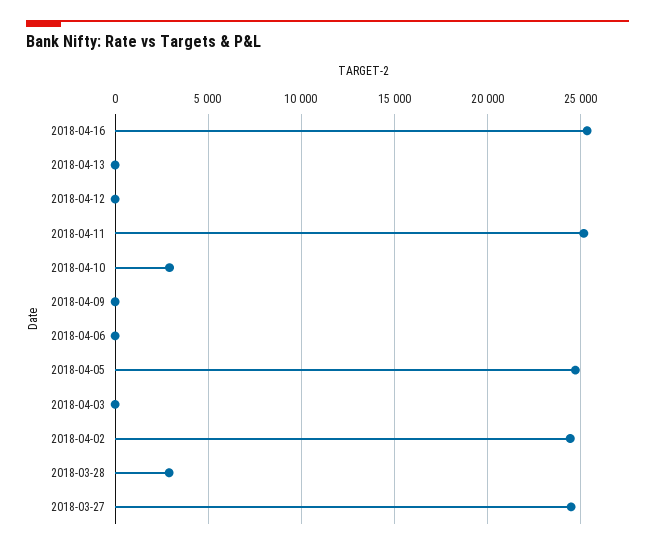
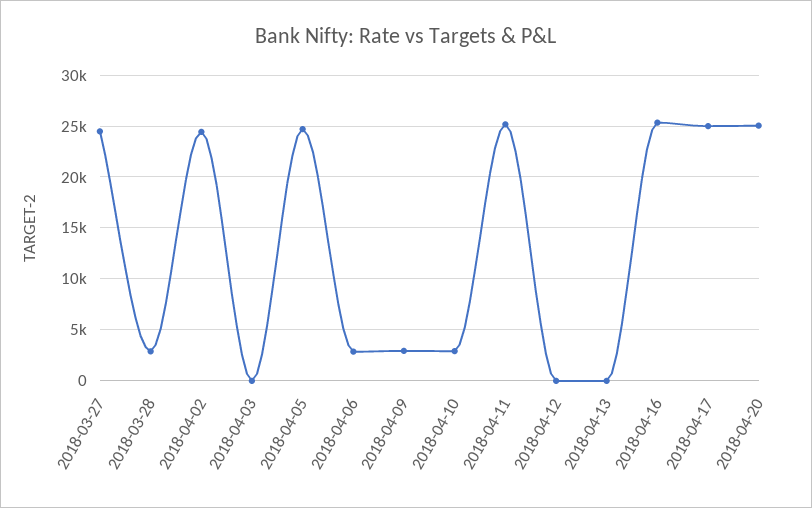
2018-04-09: 0 -> 3000
2018-04-06: 0 -> 3000
2018-04-17: none -> 25000
2018-04-20: none -> 25000

